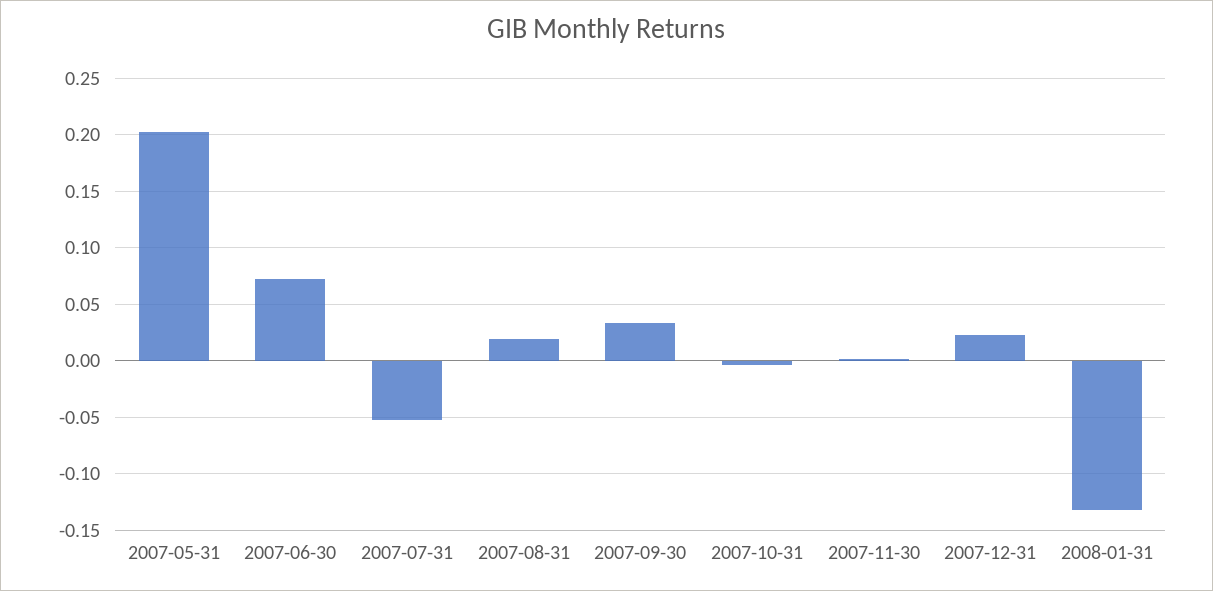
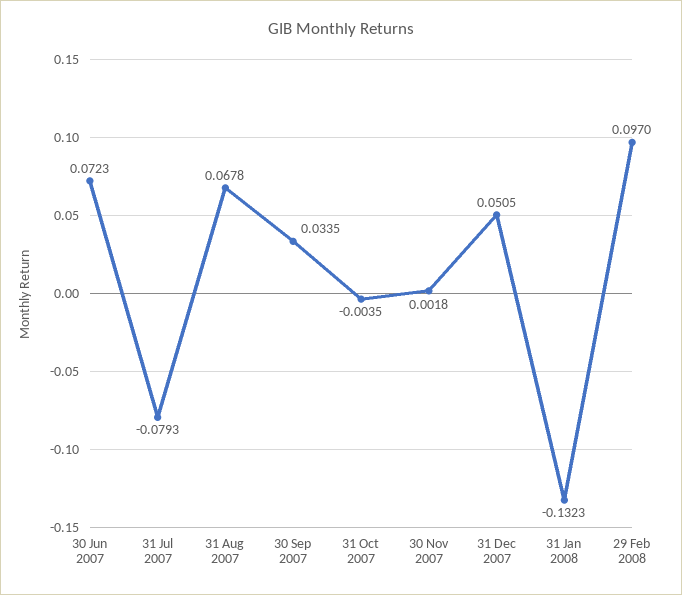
2007-05-31: 0.2 -> none
2007-07-31: -0.05 -> -0.0793
2007-08-31: 0.02 -> 0.0678
2007-12-31: 0.02 -> 0.0505
29 Feb 2008: none -> 0.097

